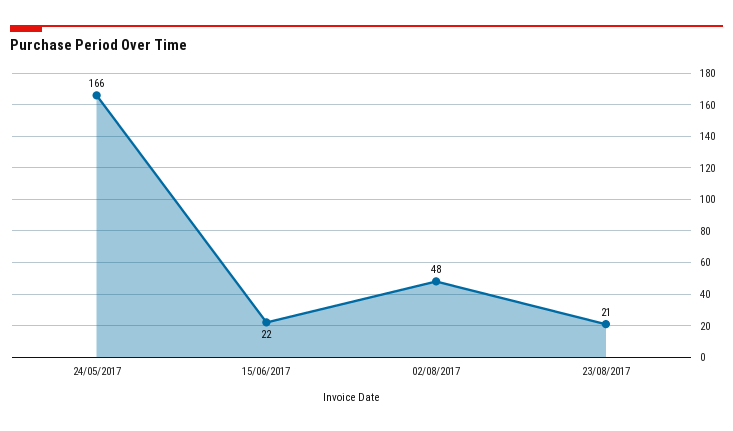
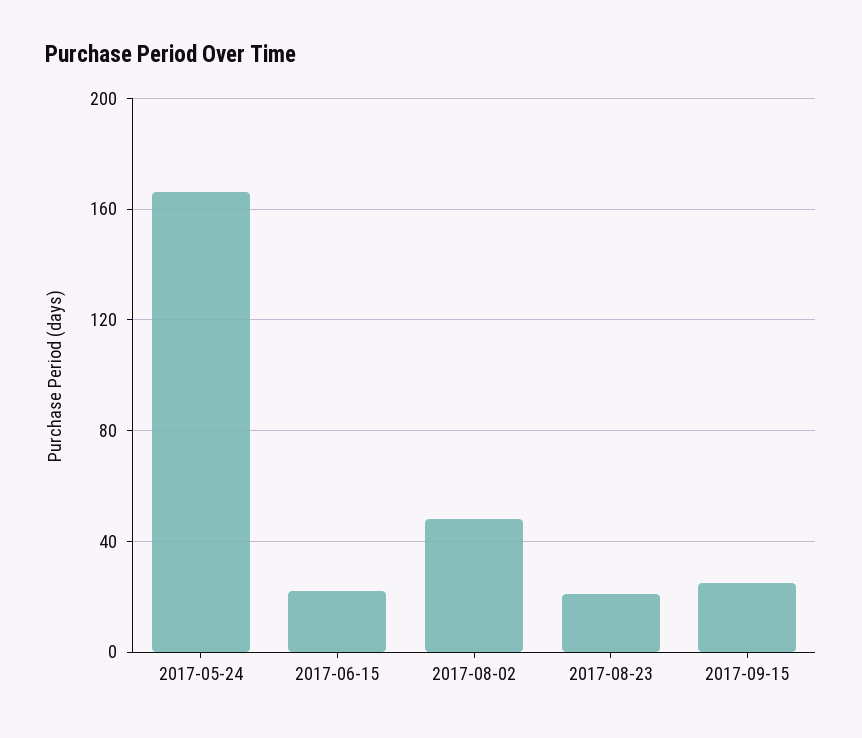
2017-09-15: none -> 25

